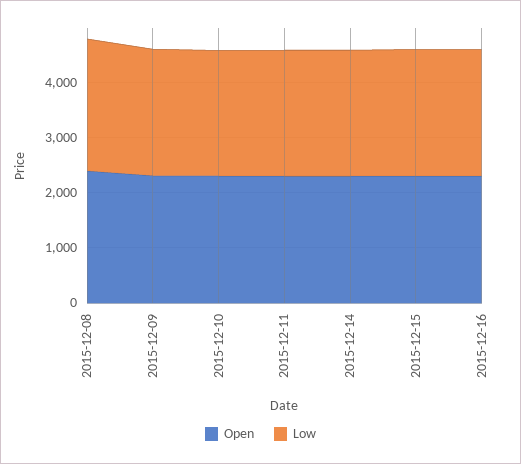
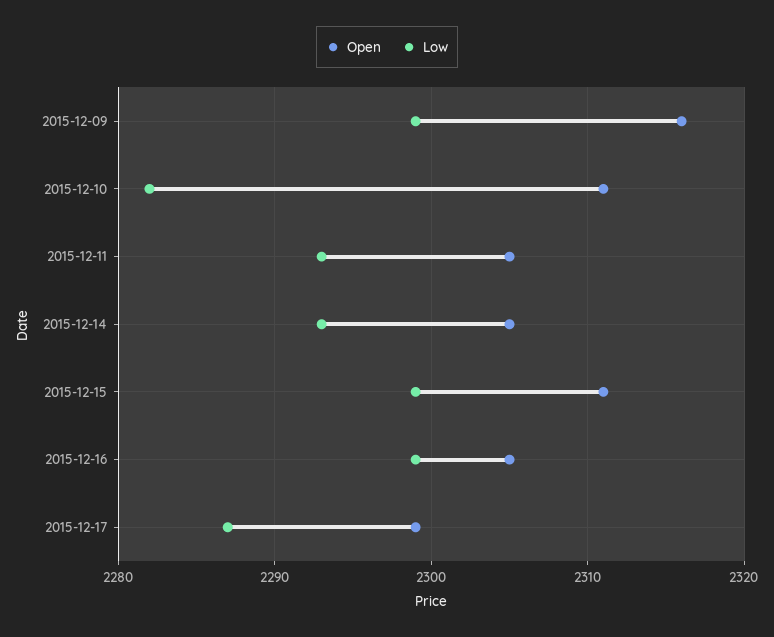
Open, 2015-12-08: 2400 -> none
Low, 2015-12-08: 2400 -> none
Open, 2015-12-17: none -> 2299
Low, 2015-12-17: none -> 2287

